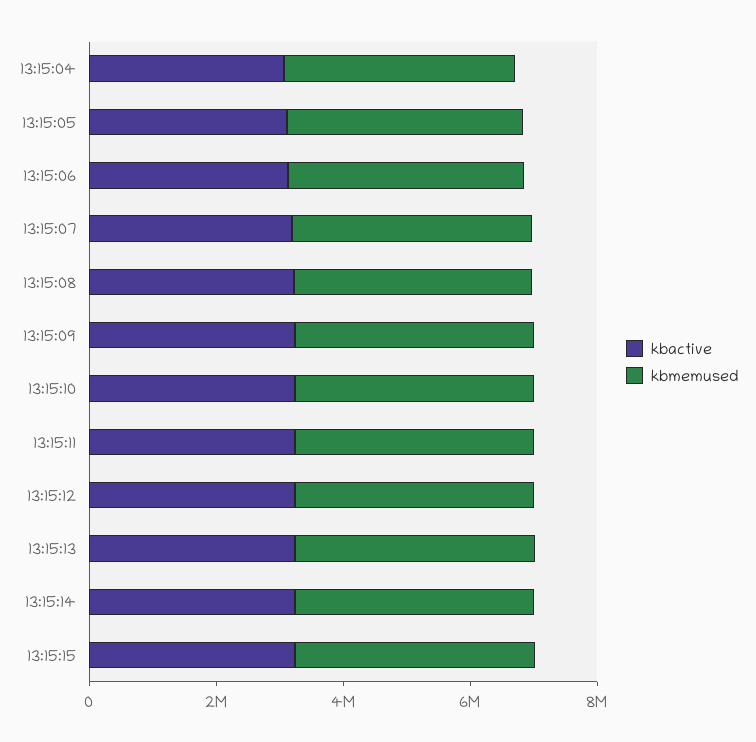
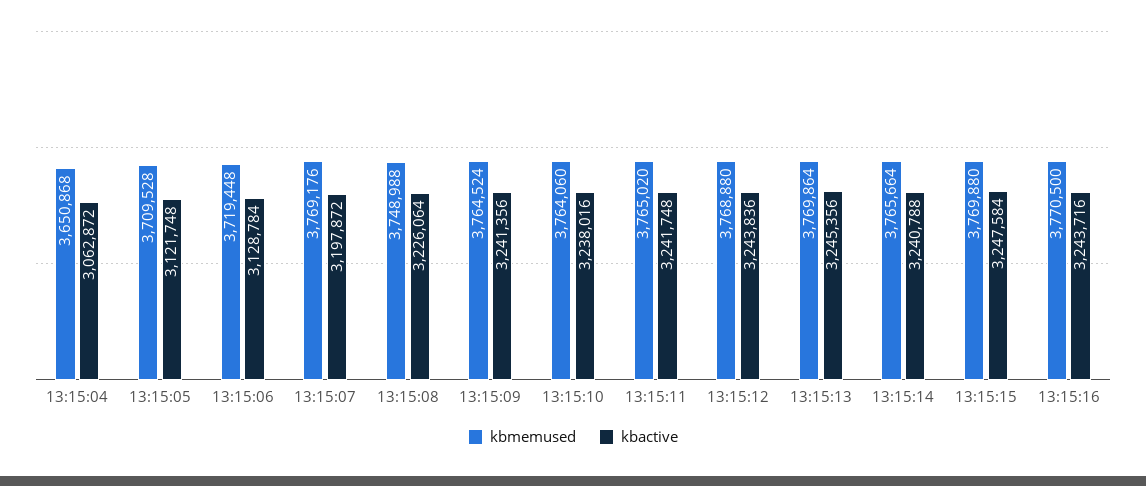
kbmemused, 13:15:16: none -> 3770500
kbactive, 13:15:16: none -> 3243716

